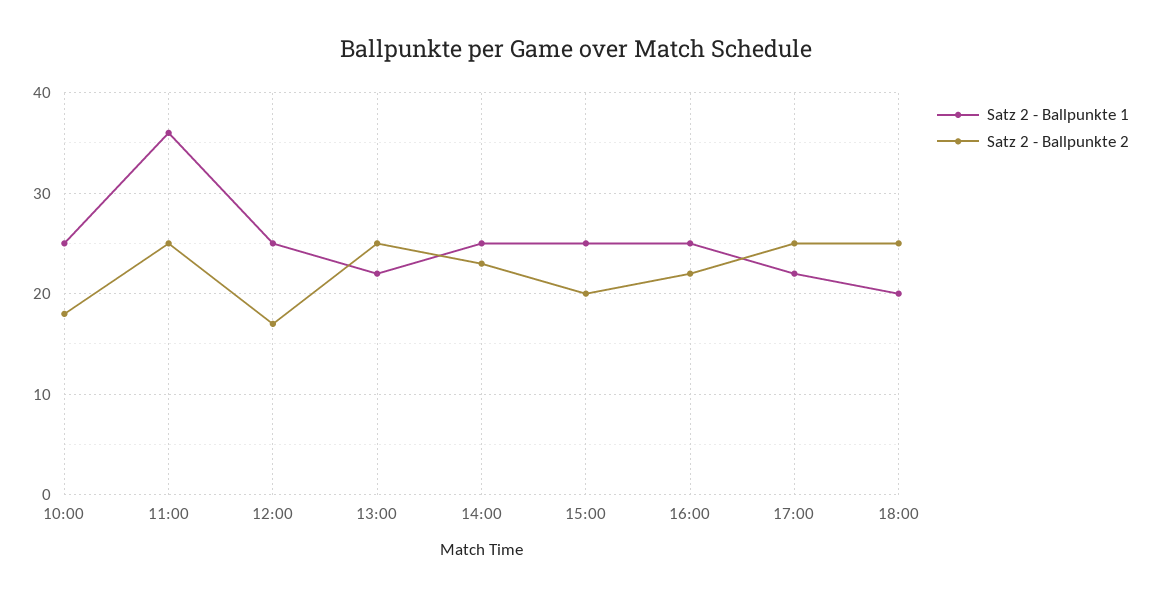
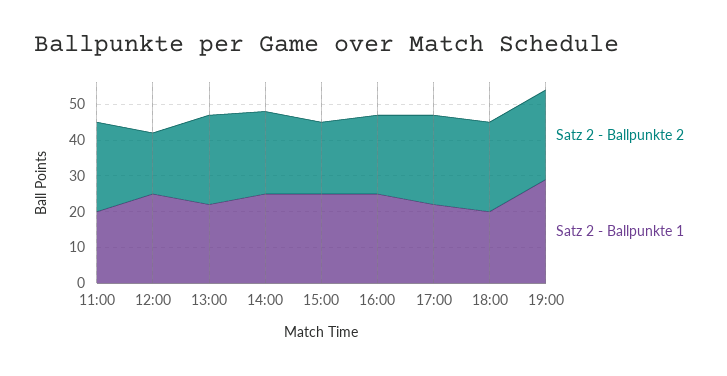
Satz 2 - Ballpunkte 1, 10:00: 25 -> none
Satz 2 - Ballpunkte 2, 10:00: 18 -> none
Satz 2 - Ballpunkte 1, 11:00: 36 -> 20
Satz 2 - Ballpunkte 2, 19:00: none -> 25
Satz 2 - Ballpunkte 1, 19:00: none -> 30

